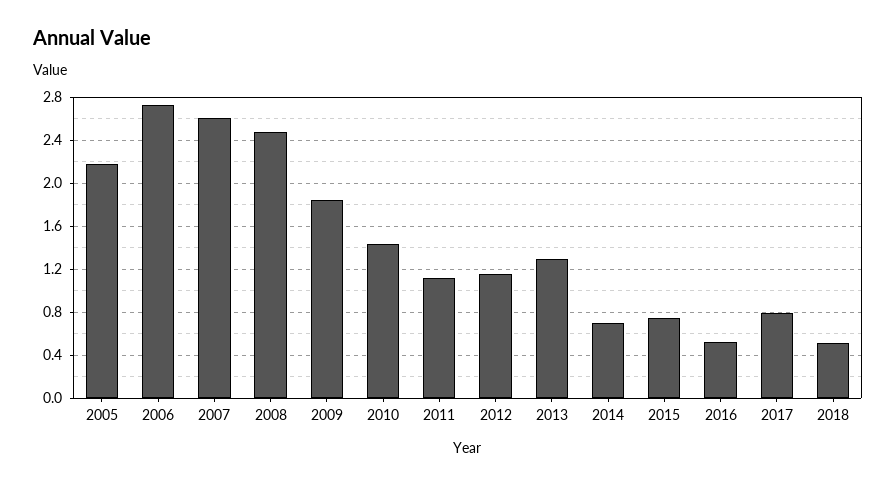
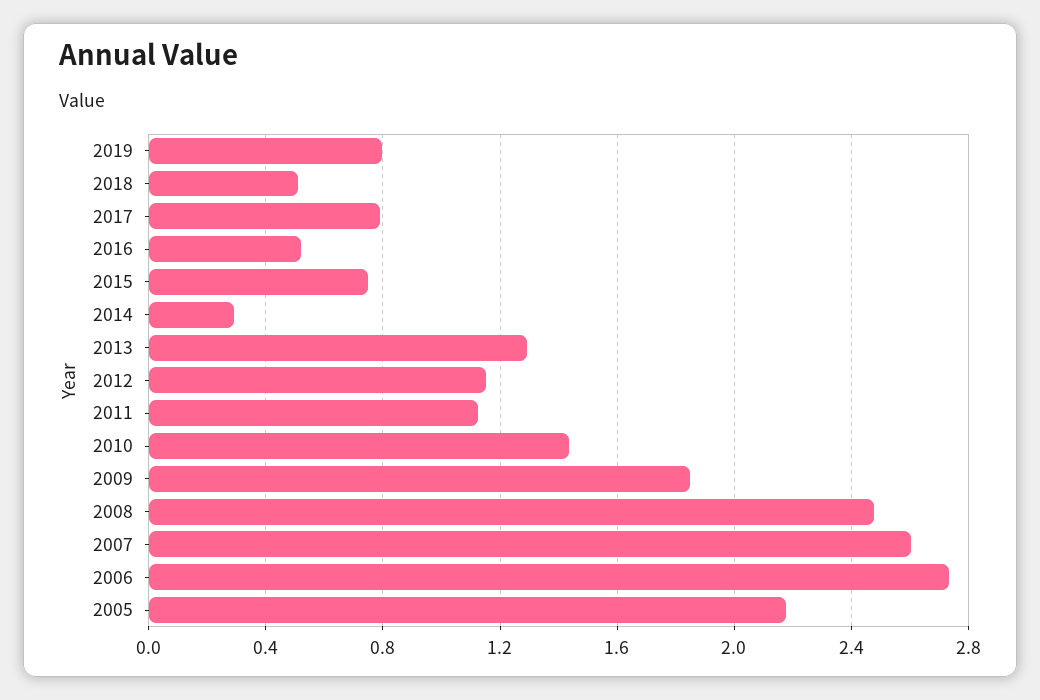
2014: 0.7 -> 0.3
2019: none -> 0.8

